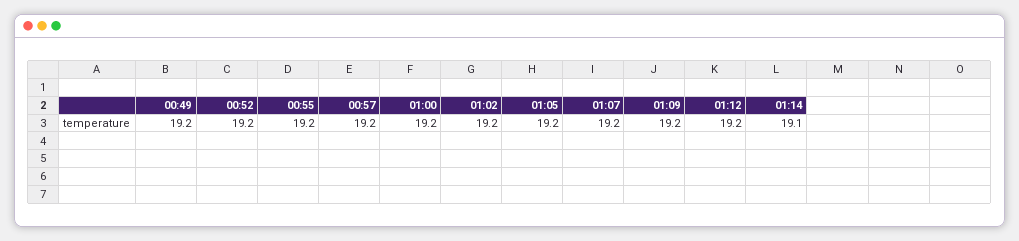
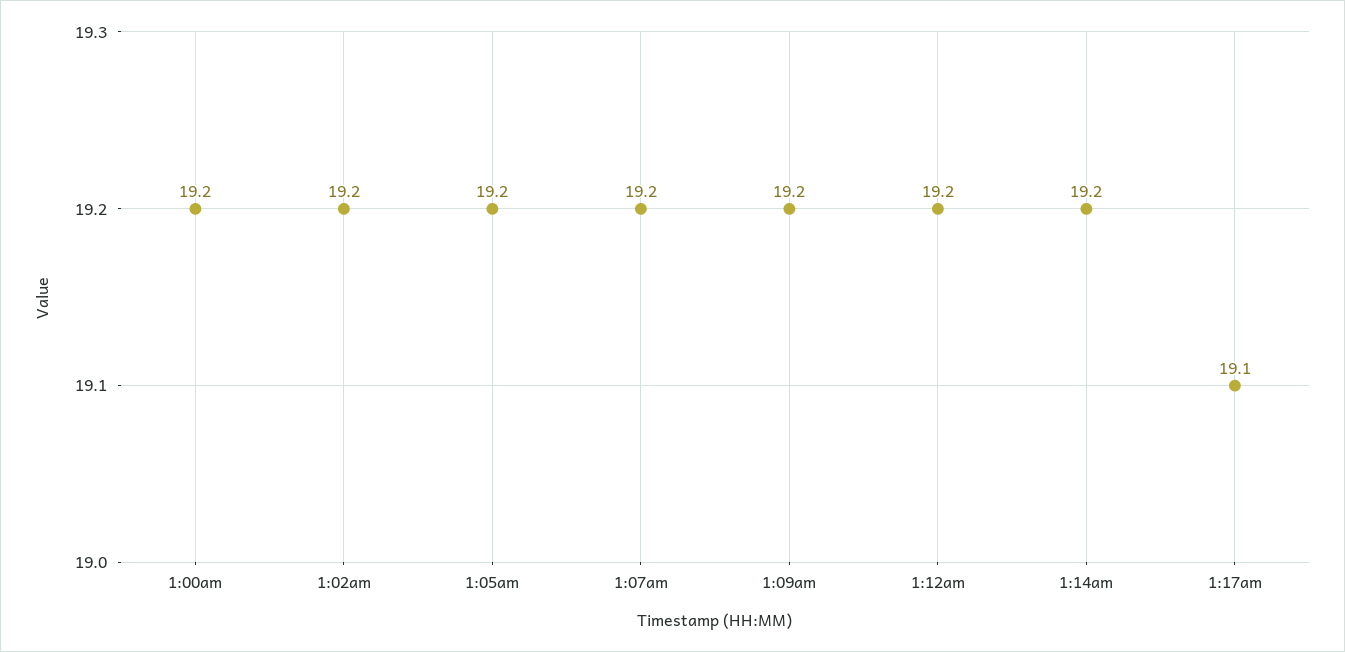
00:49: 19.2 -> none
00:52: 19.2 -> none
00:55: 19.2 -> none
00:57: 19.2 -> none
01:14: 19.1 -> 19.2
1:17am: none -> 19.1

